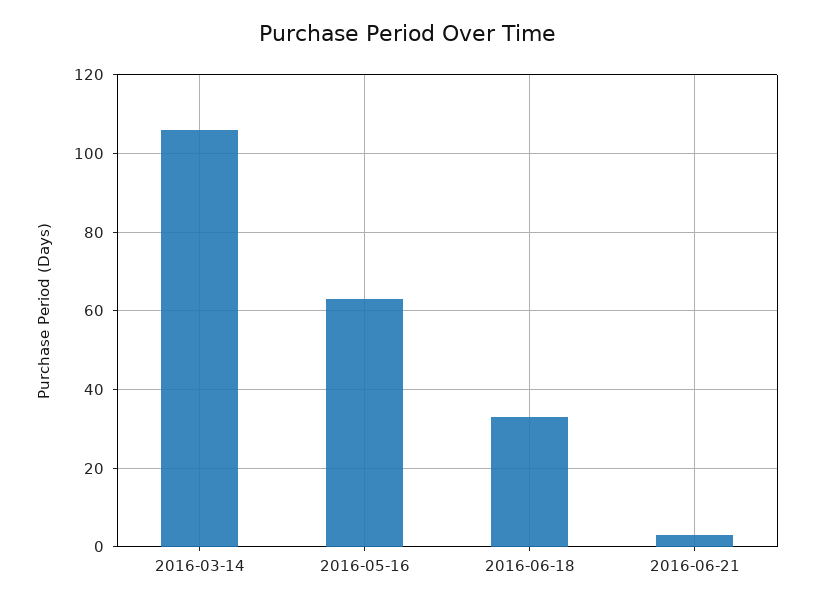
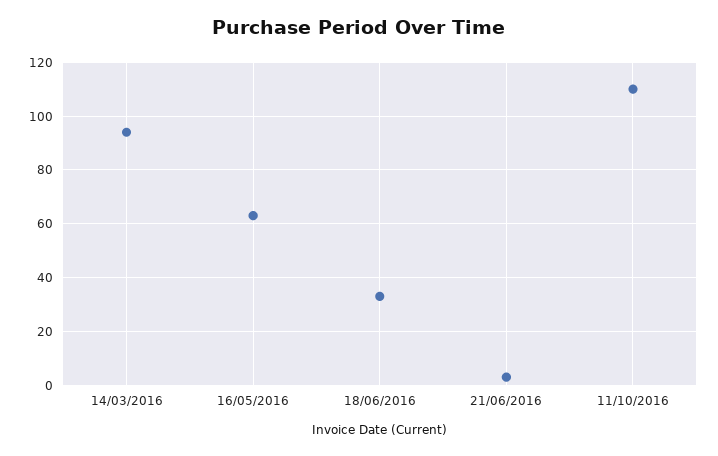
2016-03-14: 105 -> 95
11/10/2016: none -> 110

